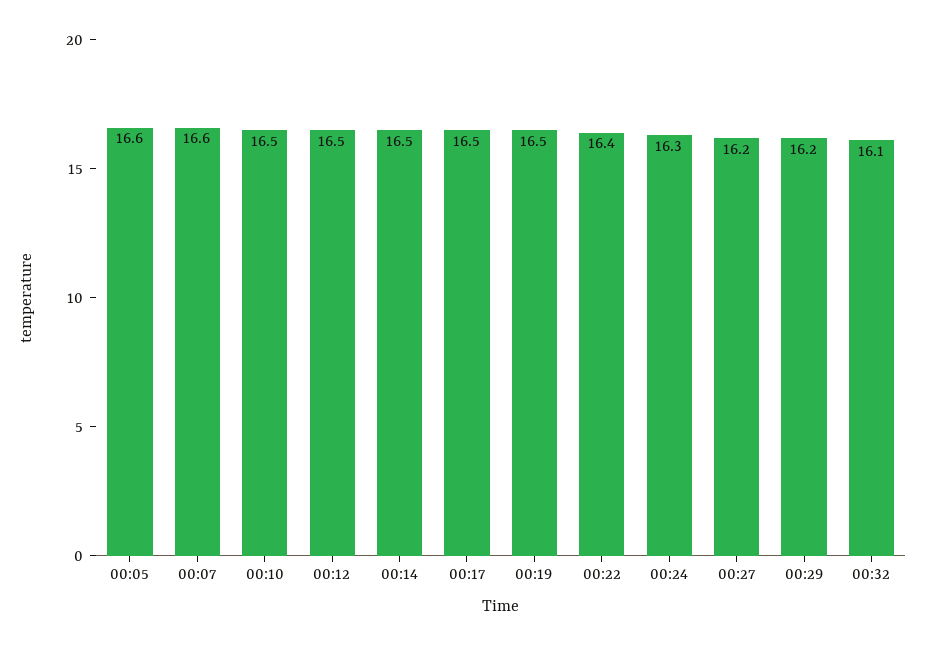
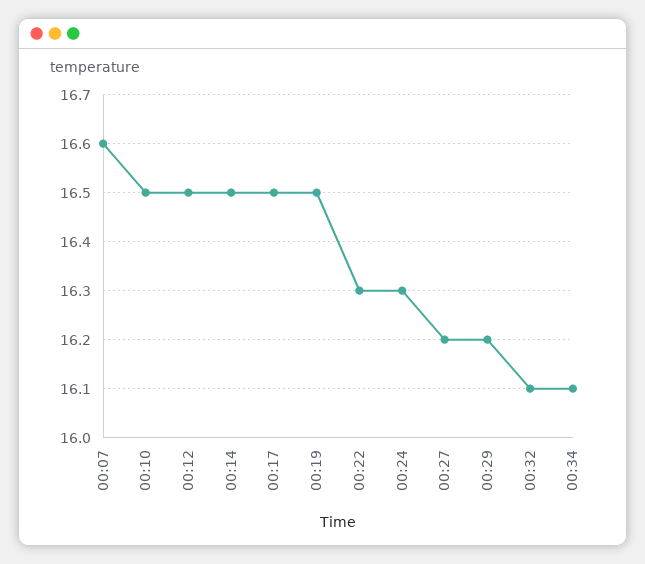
00:05: 16.6 -> none
00:22: 16.4 -> 16.3
00:34: none -> 16.1

